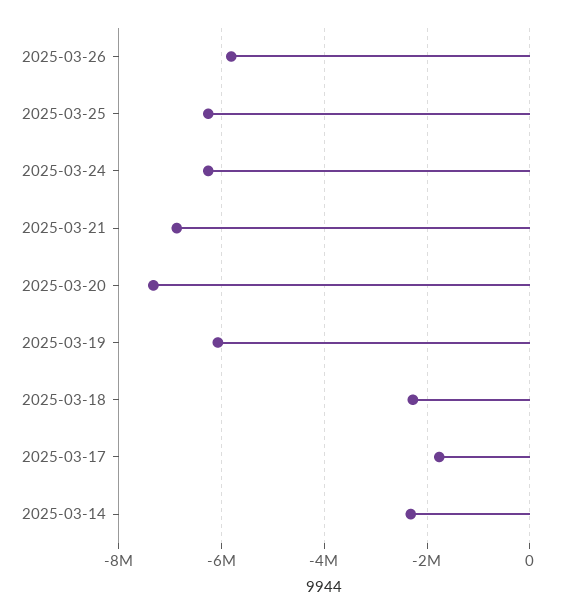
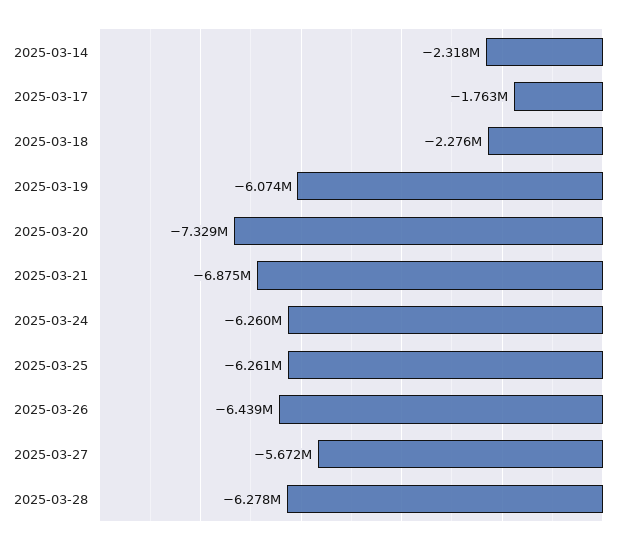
2025-03-26: -5800000 -> -6439000
2025-03-27: none -> -5672000
2025-03-28: none -> -6278000

